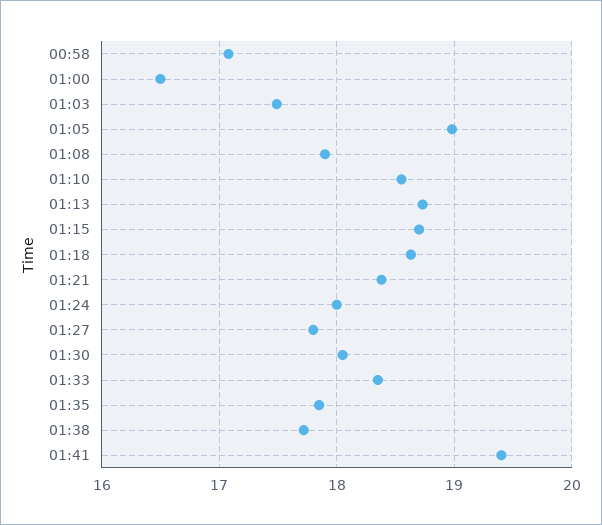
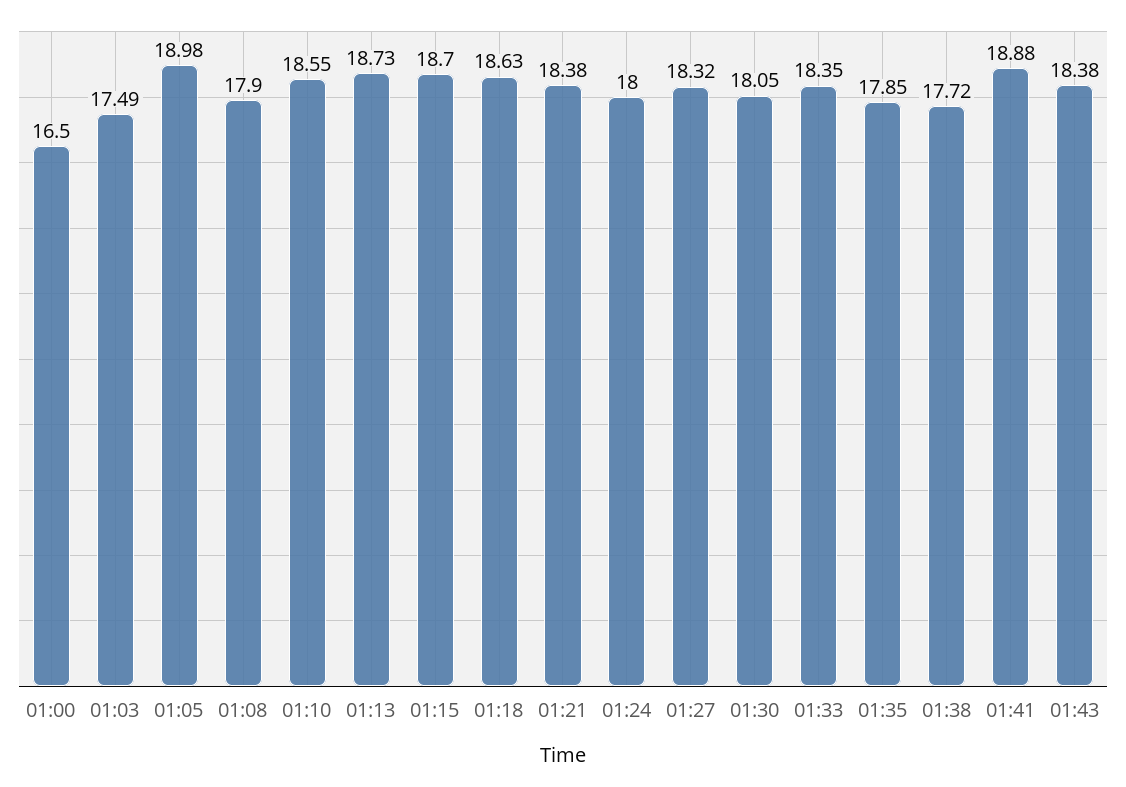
00:58: 17.1 -> none
01:27: 17.8 -> 18.32
01:41: 19.4 -> 18.88
01:43: none -> 18.38

